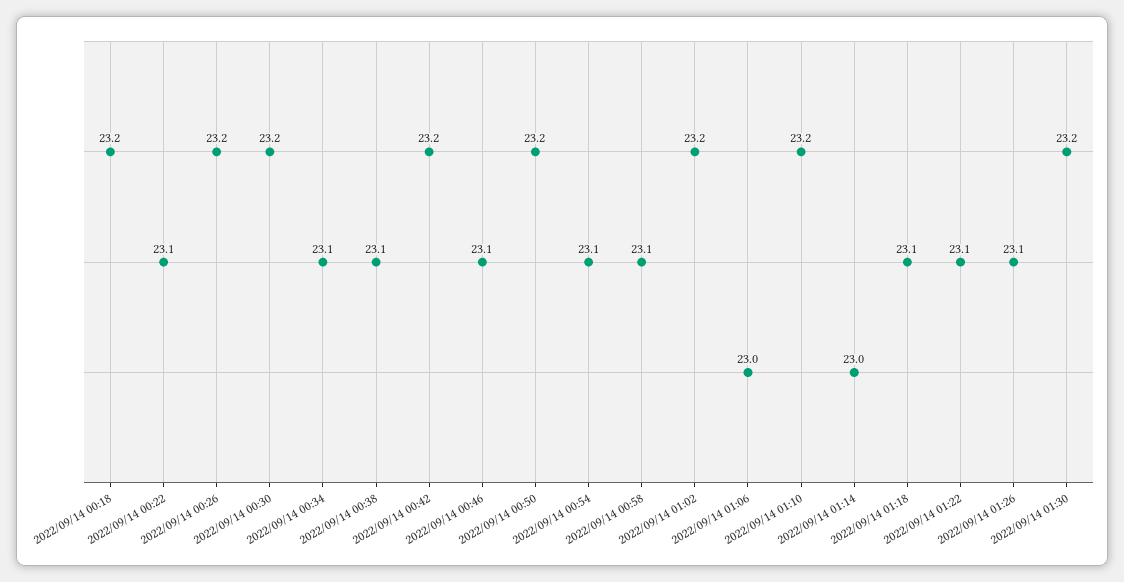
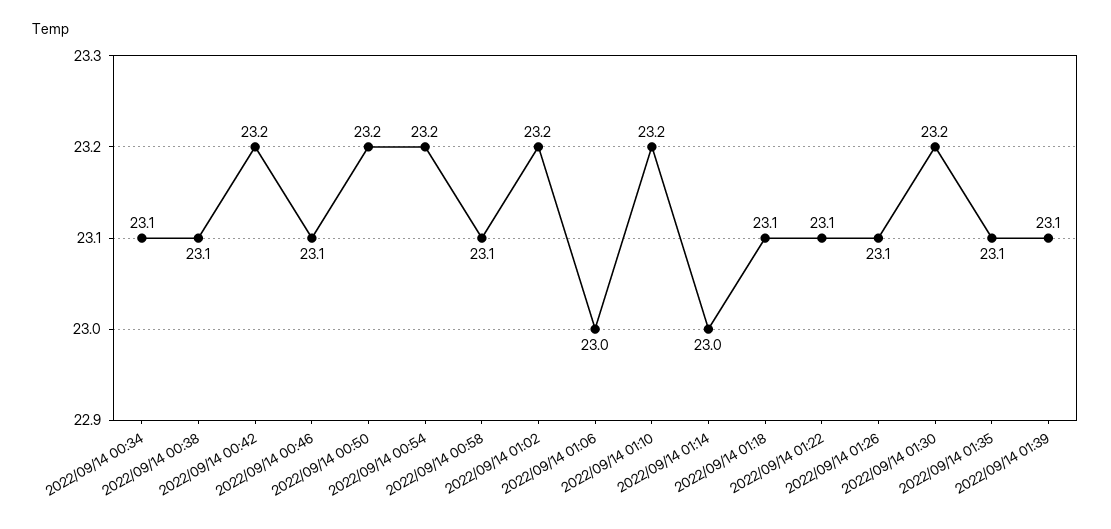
2022/09/14 00:18: 23.2 -> none
2022/09/14 00:22: 23.1 -> none
2022/09/14 00:26: 23.2 -> none
2022/09/14 00:30: 23.2 -> none
2022/09/14 00:54: 23.1 -> 23.2
2022/09/14 01:35: none -> 23.1
2022/09/14 01:39: none -> 23.1

